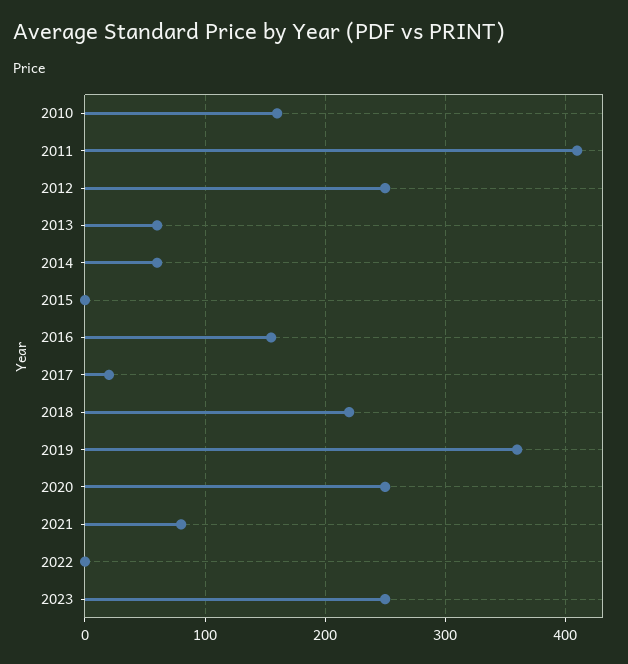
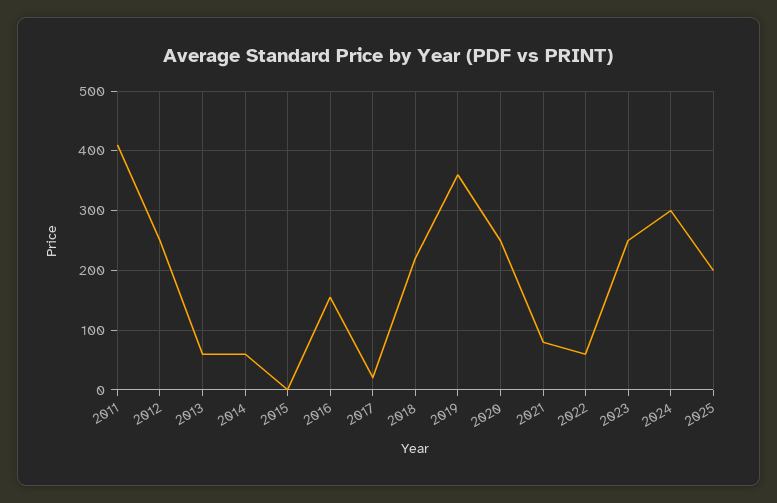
2010: 160 -> none
2022: 0 -> 60
2024: none -> 300
2025: none -> 200

